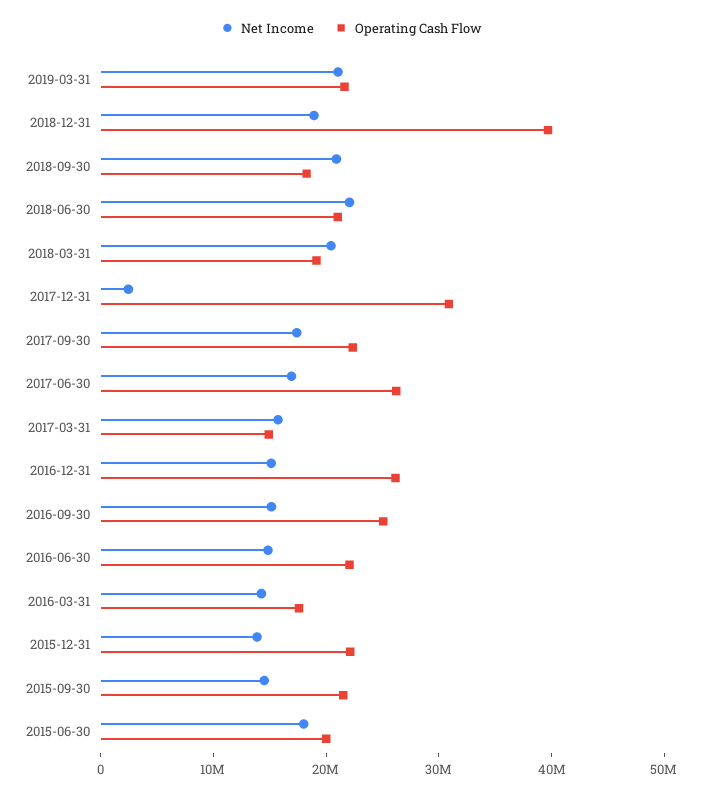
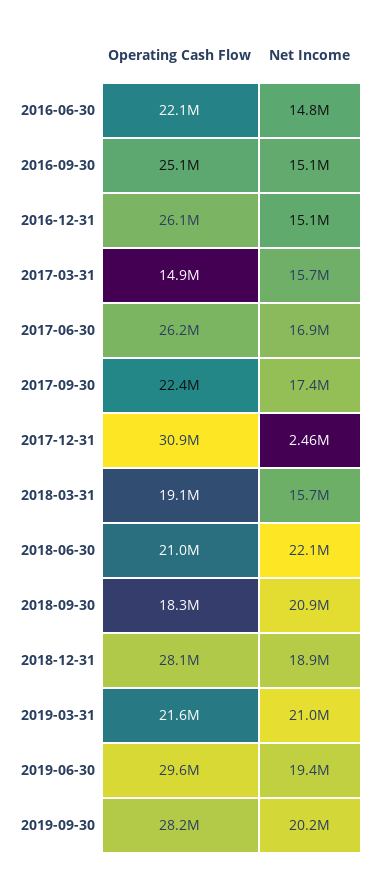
Operating Cash Flow, 2018-12-31: 40000000 -> 28100000
Net Income, 2018-03-31: 20000000 -> 15700000
Net Income, 2016-03-31: 14000000 -> none
Operating Cash Flow, 2016-03-31: 18000000 -> none
Net Income, 2015-12-31: 14000000 -> none
Operating Cash Flow, 2015-12-31: 22000000 -> none
Net Income, 2015-09-30: 14000000 -> none
Operating Cash Flow, 2015-09-30: 22000000 -> none
Net Income, 2015-06-30: 18000000 -> none
Operating Cash Flow, 2015-06-30: 20000000 -> none
Operating Cash Flow, 2019-06-30: none -> 29600000
Net Income, 2019-06-30: none -> 19400000
Operating Cash Flow, 2019-09-30: none -> 28200000
Net Income, 2019-09-30: none -> 20200000

